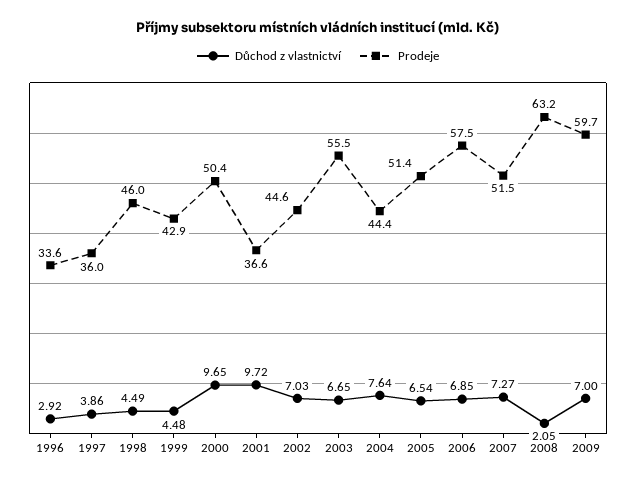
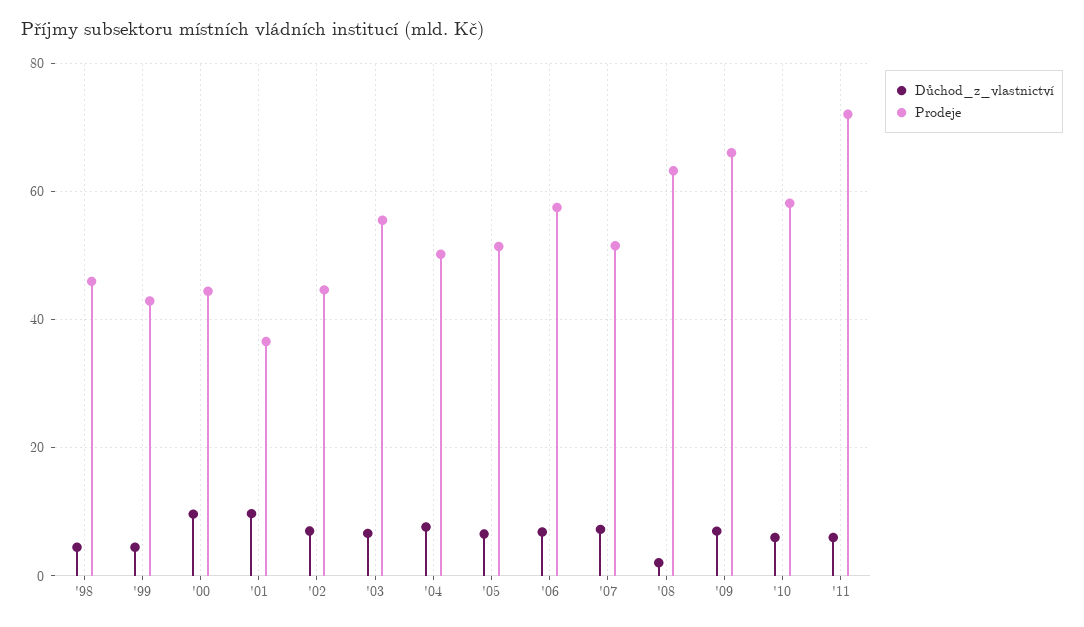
Důchod z vlastnictví, 1996: 2.92 -> none
Prodeje, 1996: 33.6 -> none
Důchod z vlastnictví, 1997: 3.86 -> none
Prodeje, 1997: 36 -> none
Prodeje, 2000: 50.4 -> 44
Prodeje, 2004: 44.4 -> 50
Prodeje, 2009: 59.7 -> 66
Důchod z vlastnictví, '10: none -> 6
Prodeje, '10: none -> 58
Důchod z vlastnictví, '11: none -> 6
Prodeje, '11: none -> 72

